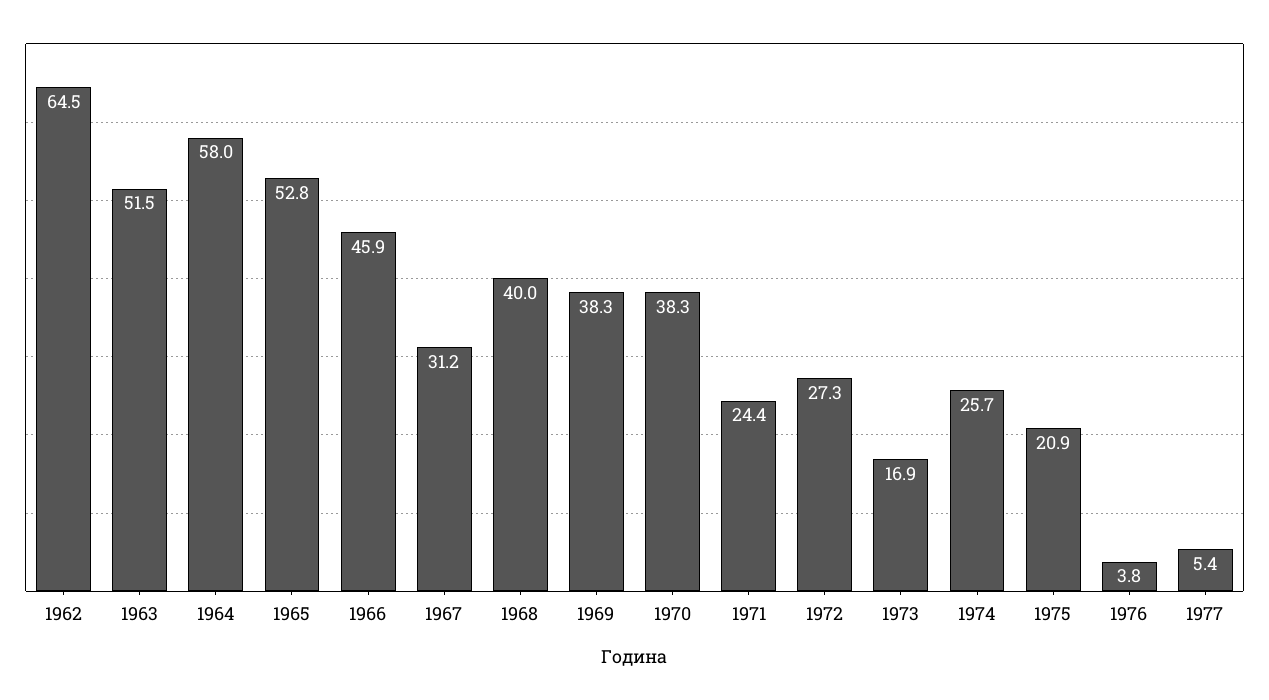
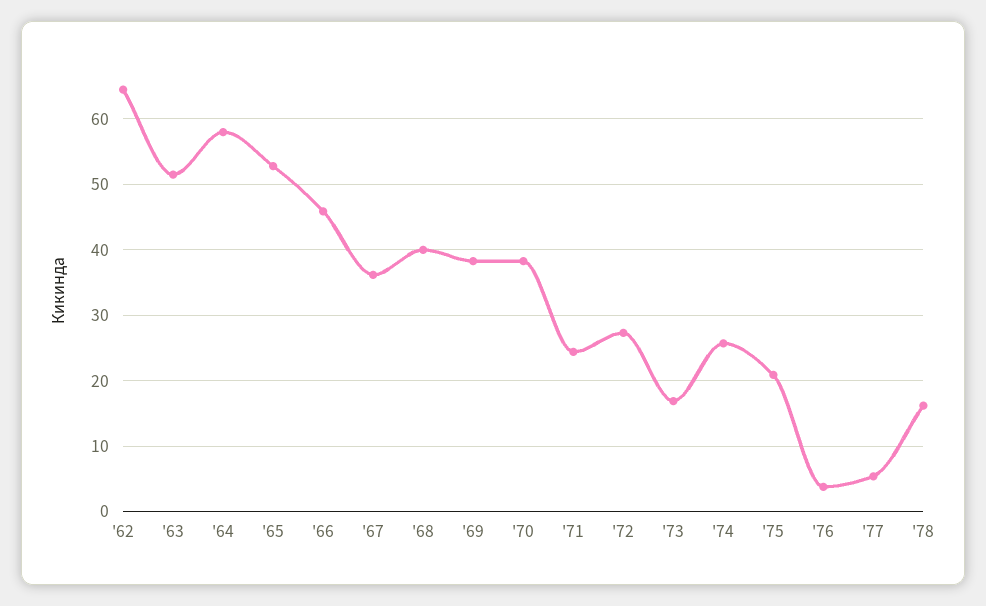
1967: 31.2 -> 36
'78: none -> 16

